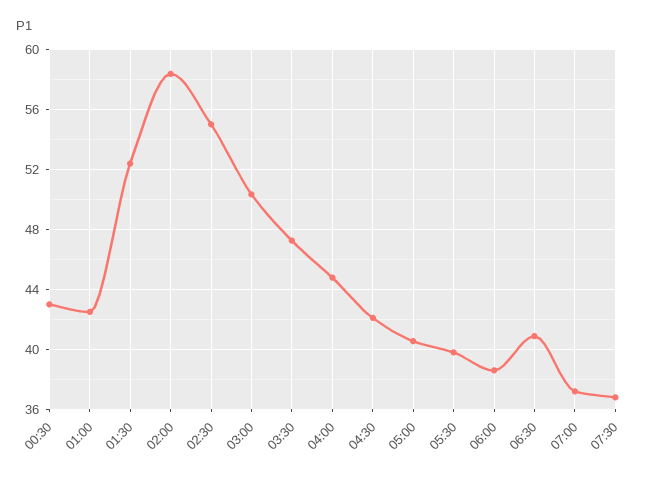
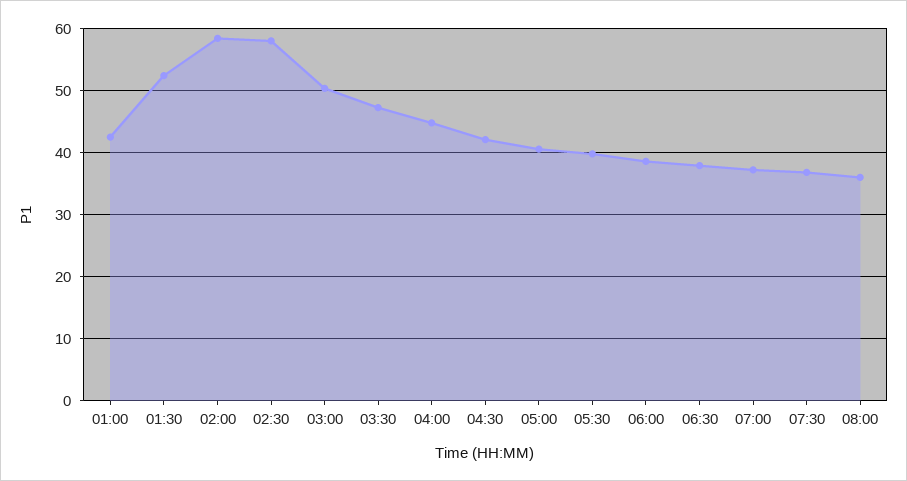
00:30: 43 -> none
02:30: 55 -> 58
06:30: 41 -> 38
08:00: none -> 36

